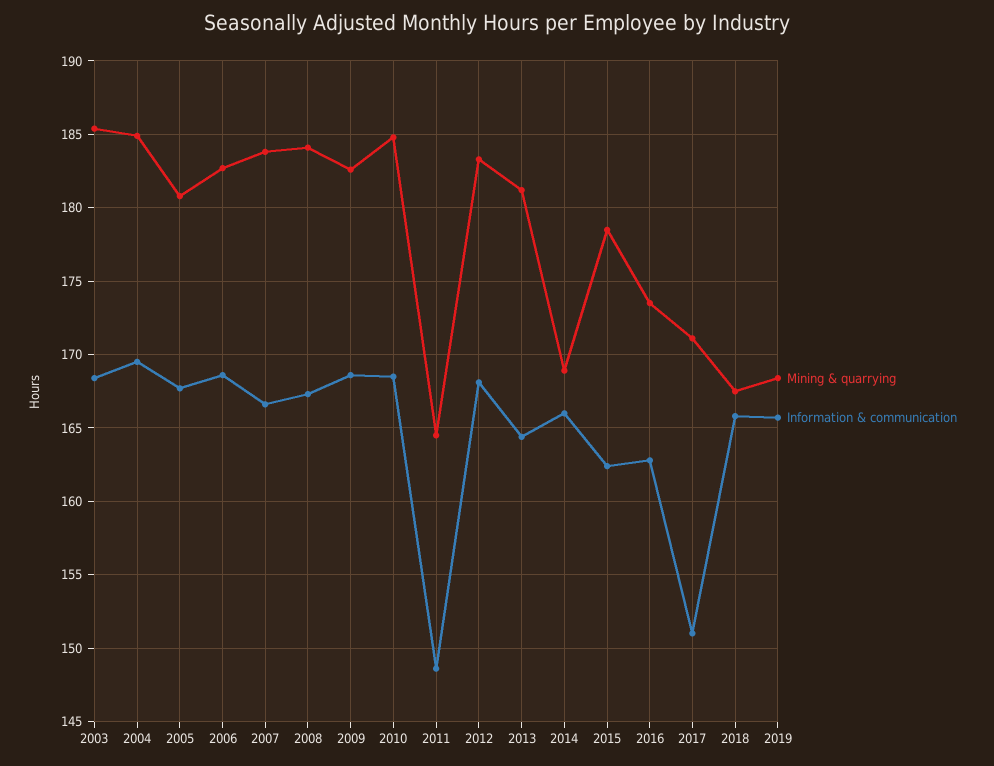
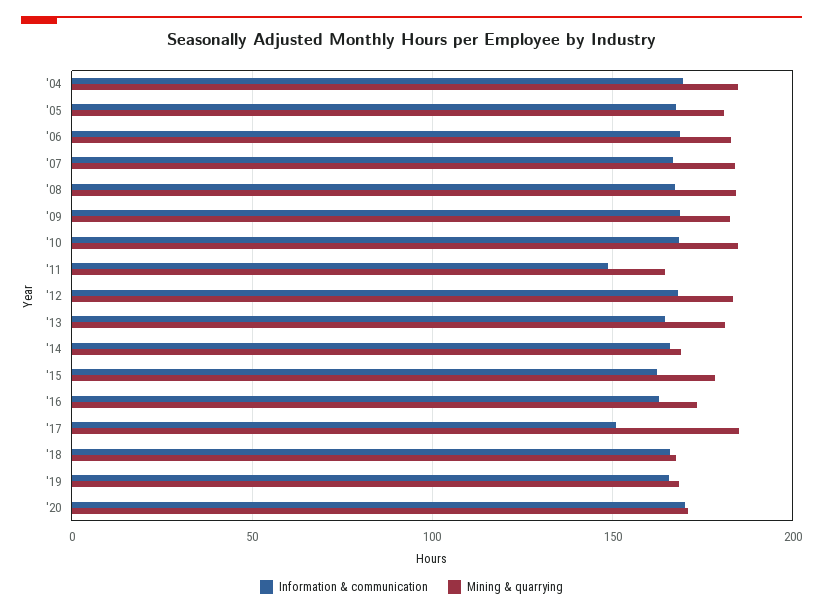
Mining & quarrying, 2003: 185.5 -> none
Information & communication, 2003: 168.5 -> none
Mining & quarrying, 2017: 171 -> 185
Information & communication, '20: none -> 170
Mining & quarrying, '20: none -> 170

